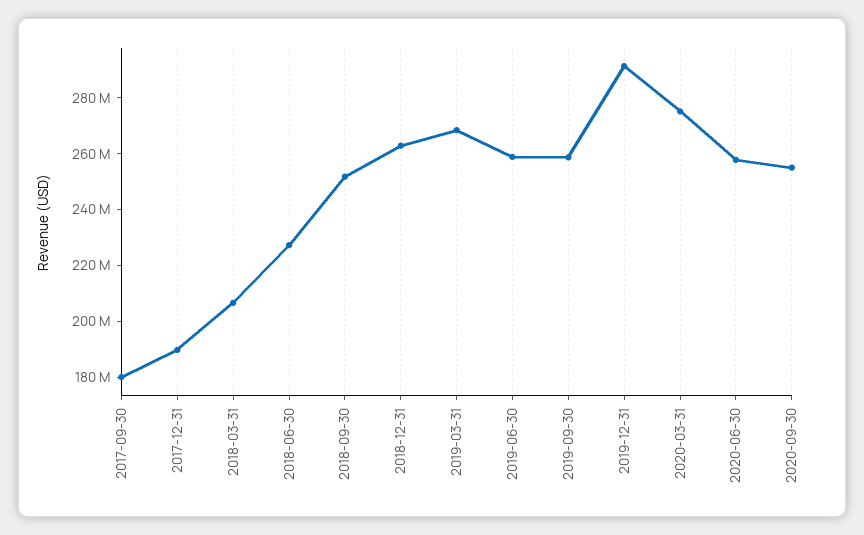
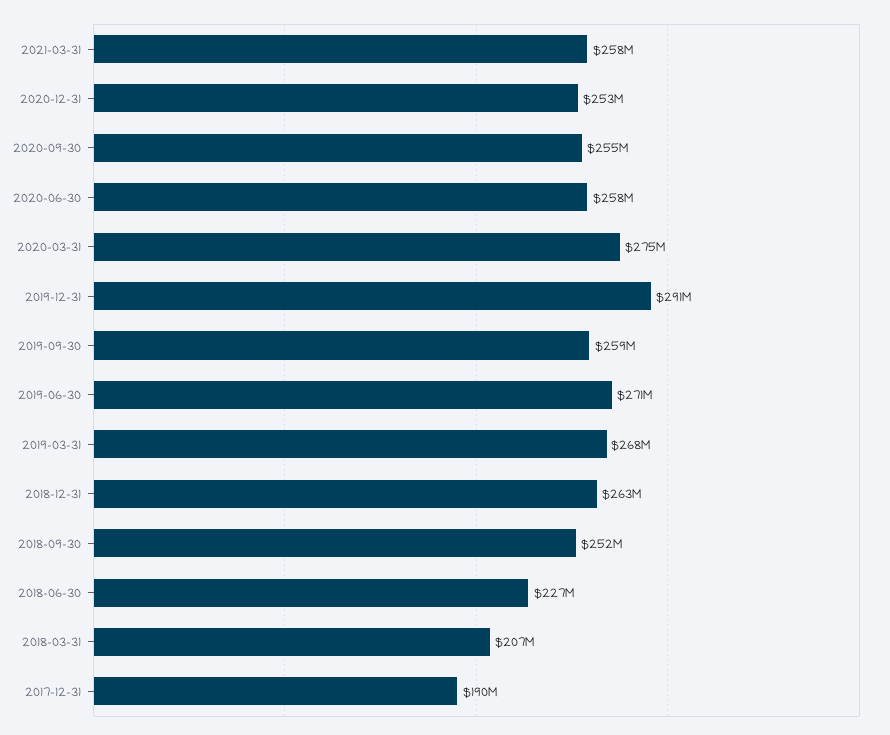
2017-09-30: 180000000 -> none
2019-06-30: 260000000 -> 271000000
2021-03-31: none -> 258000000
2020-12-31: none -> 253000000

